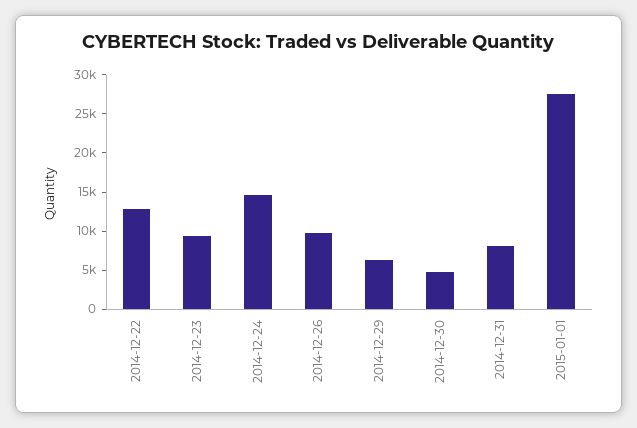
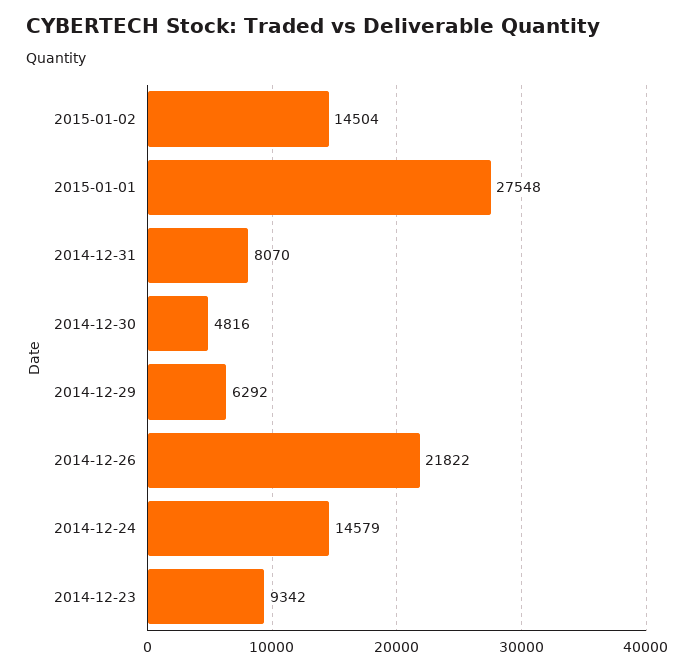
2014-12-22: 12500 -> none
2014-12-26: 10000 -> 21822
2015-01-02: none -> 14504

